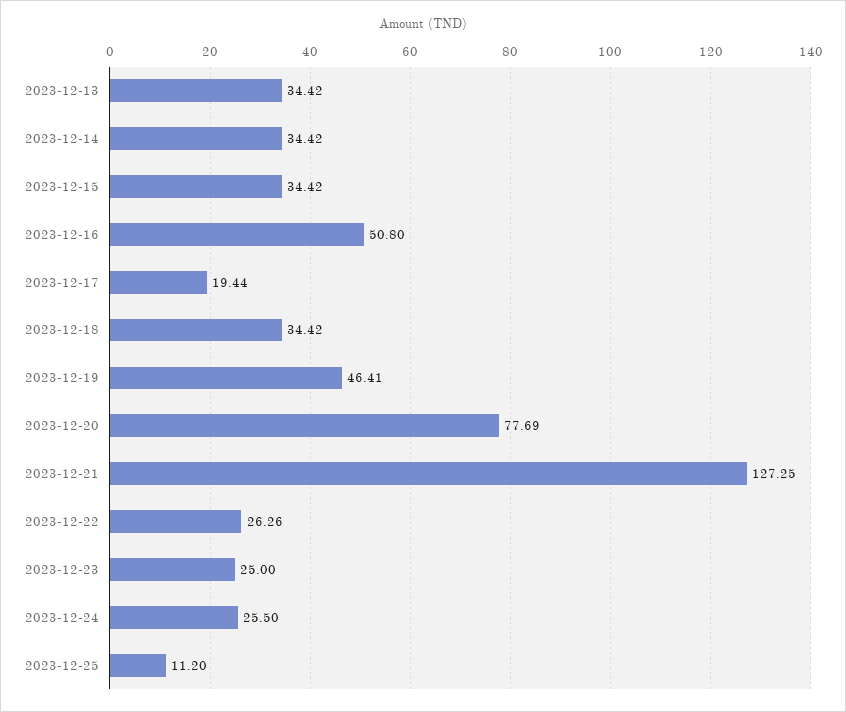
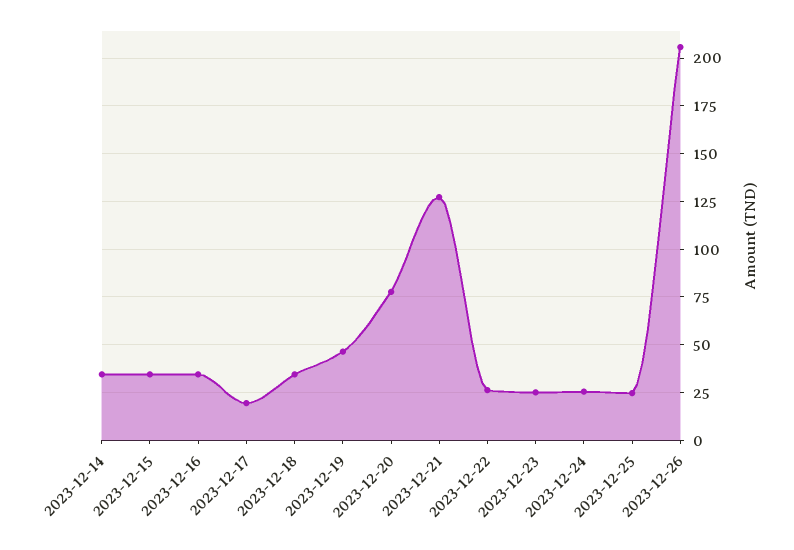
2023-12-13: 34.42 -> none
2023-12-16: 50.8 -> 35
2023-12-25: 11.2 -> 25
2023-12-26: none -> 205

